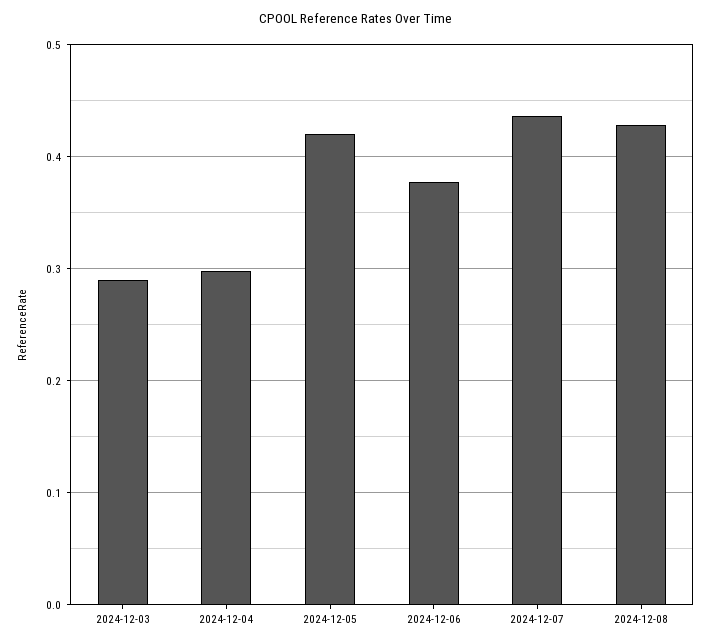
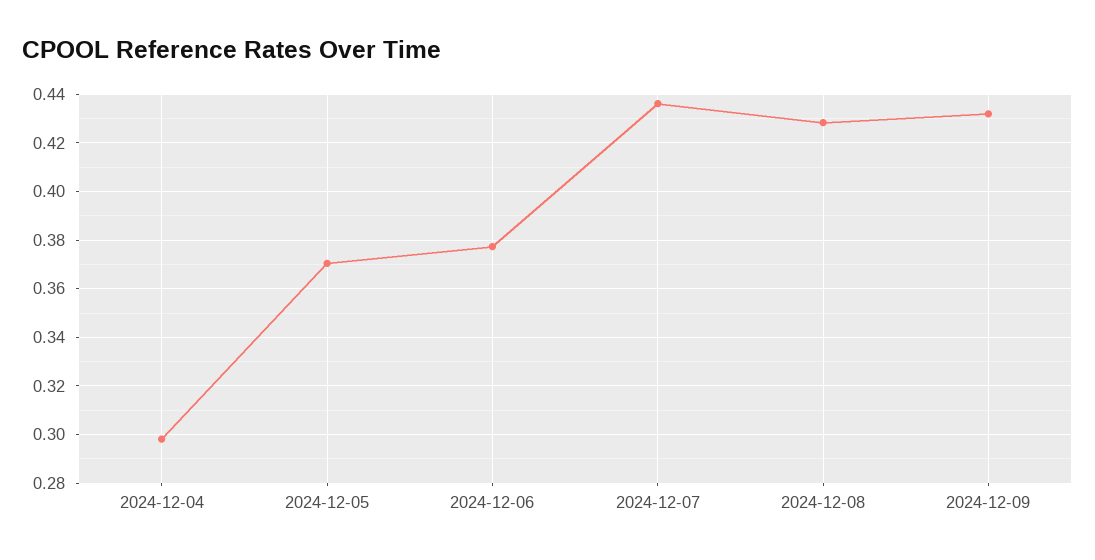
2024-12-03: 0.29 -> none
2024-12-05: 0.42 -> 0.37
2024-12-09: none -> 0.4325

